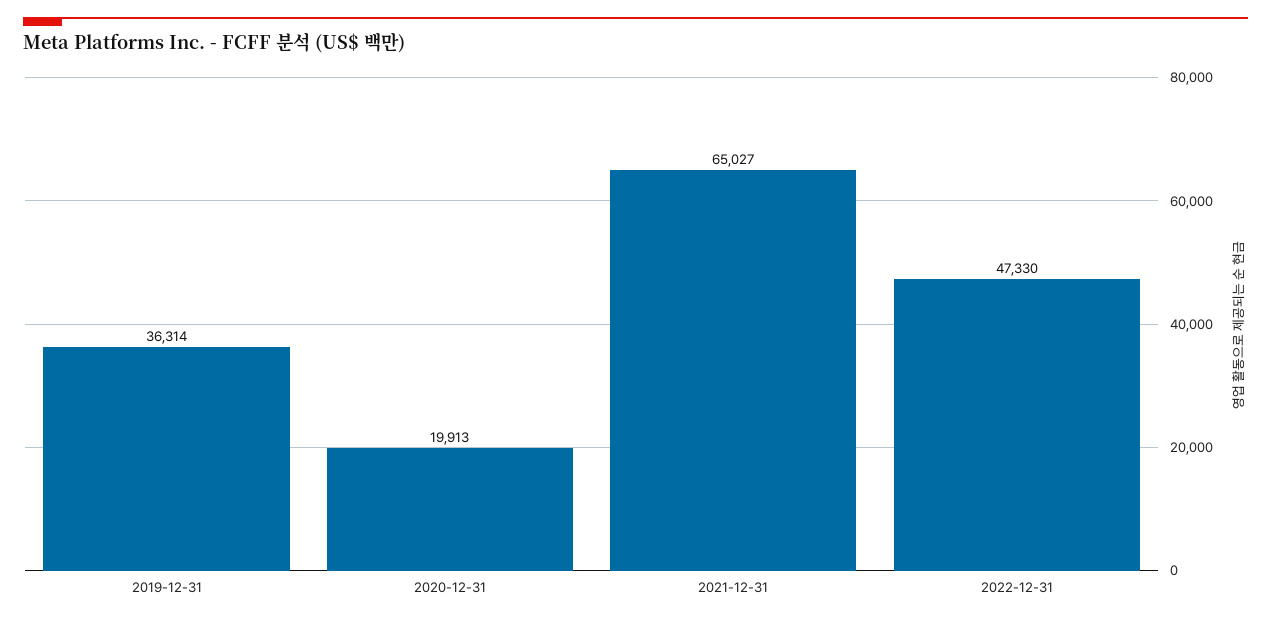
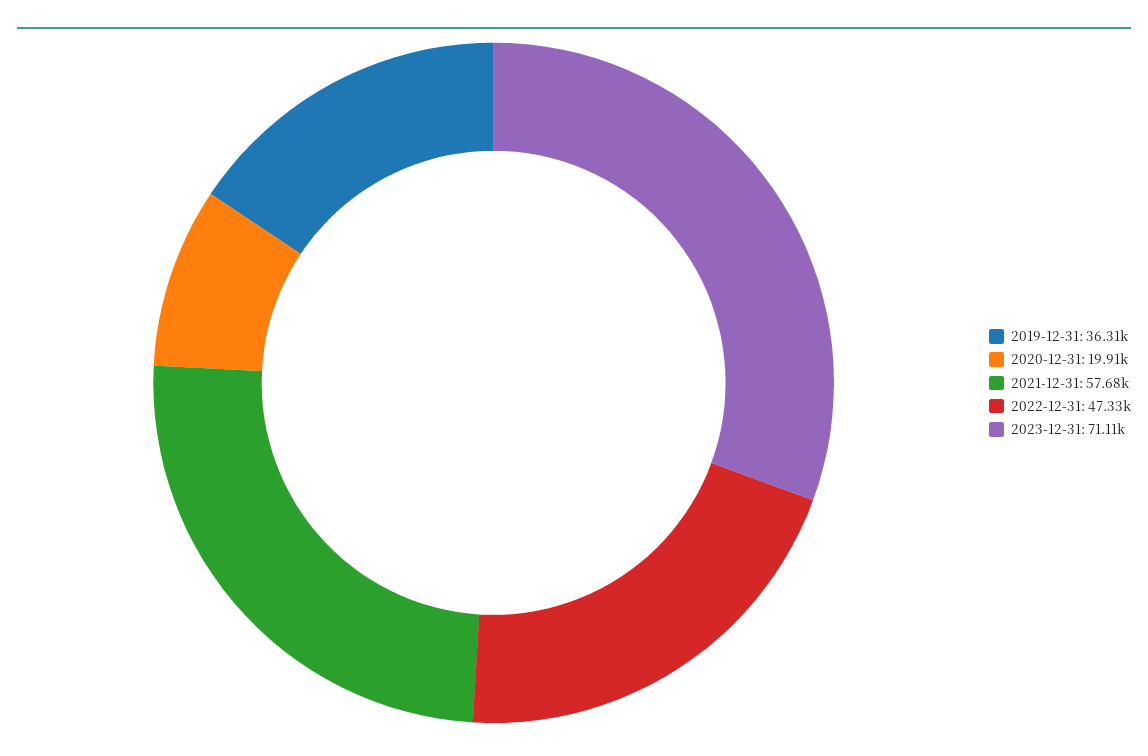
2021-12-31: 65027 -> 57680
2023-12-31: none -> 71110

